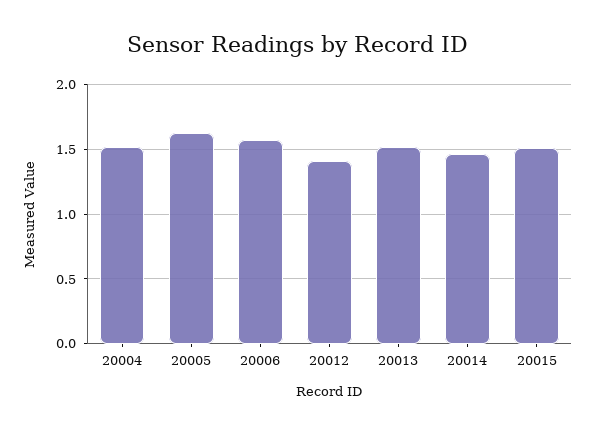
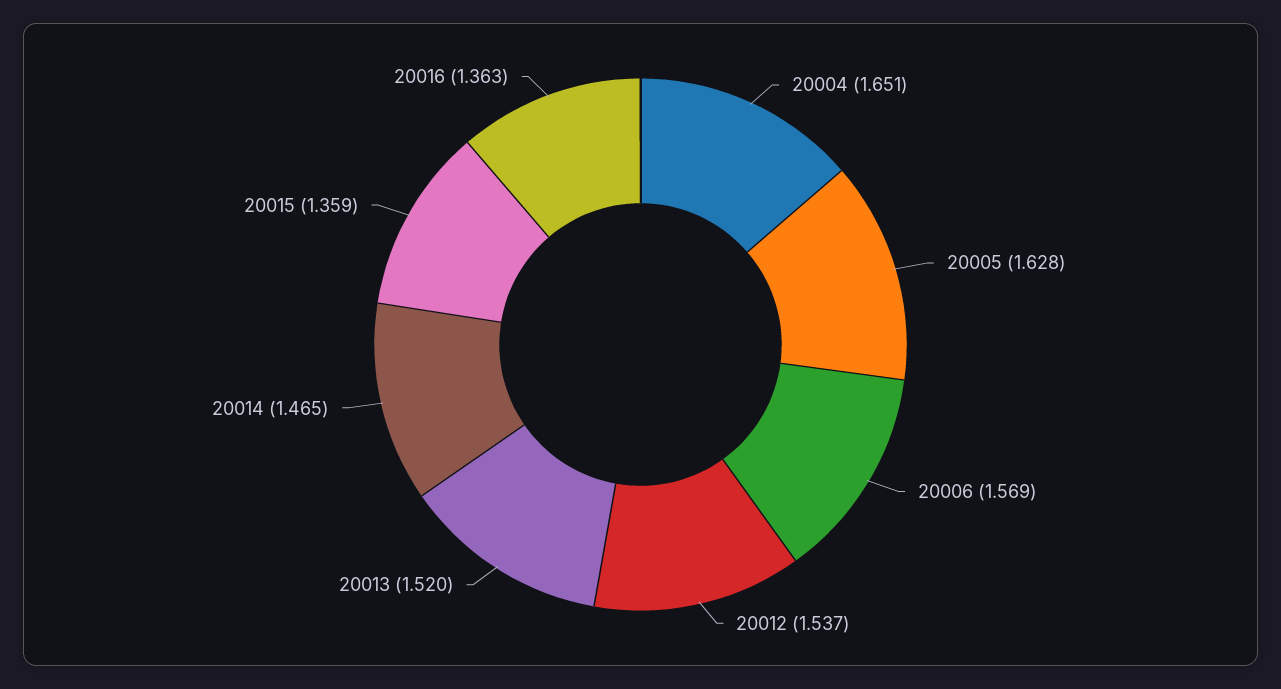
20004: 1.5 -> 1.651
20012: 1.4 -> 1.537
20015: 1.5 -> 1.359
20016: none -> 1.363

